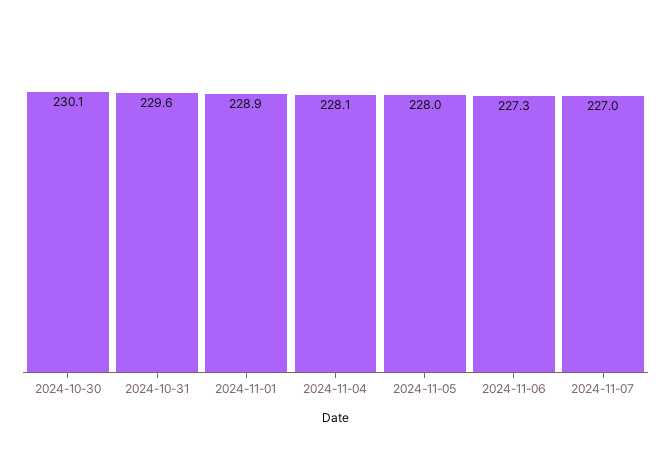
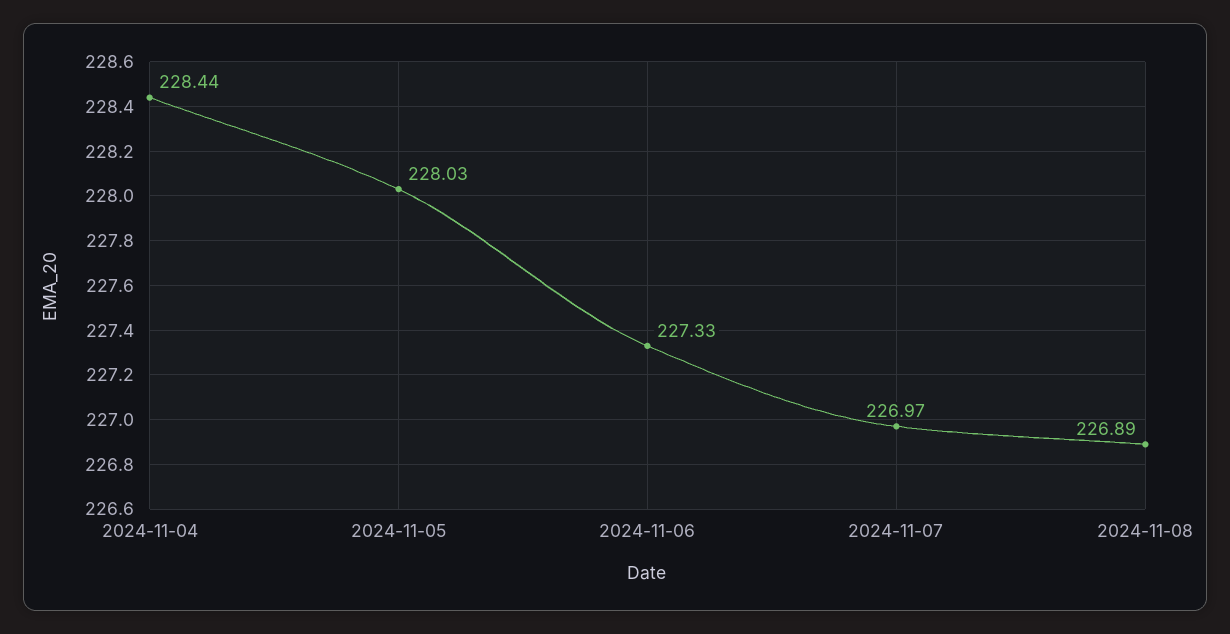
2024-10-30: 230.1 -> none
2024-10-31: 229.6 -> none
2024-11-01: 228.9 -> none
2024-11-04: 228.1 -> 228.44
2024-11-08: none -> 226.89

